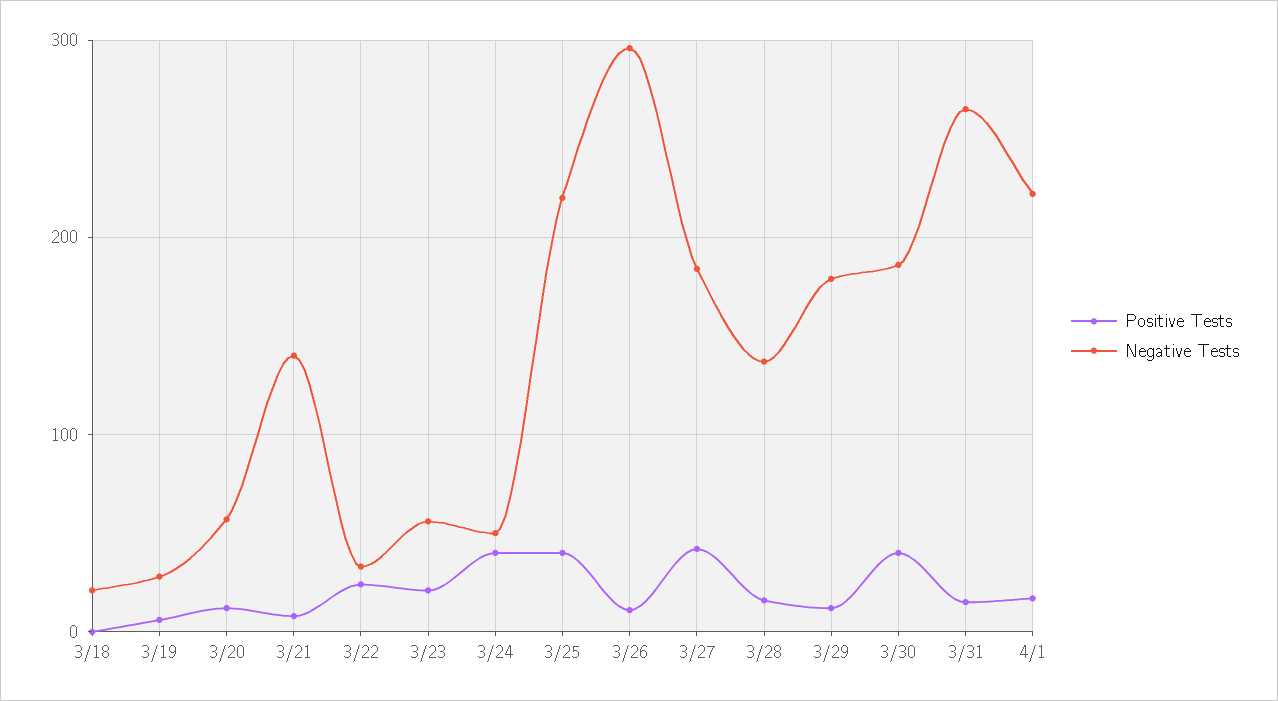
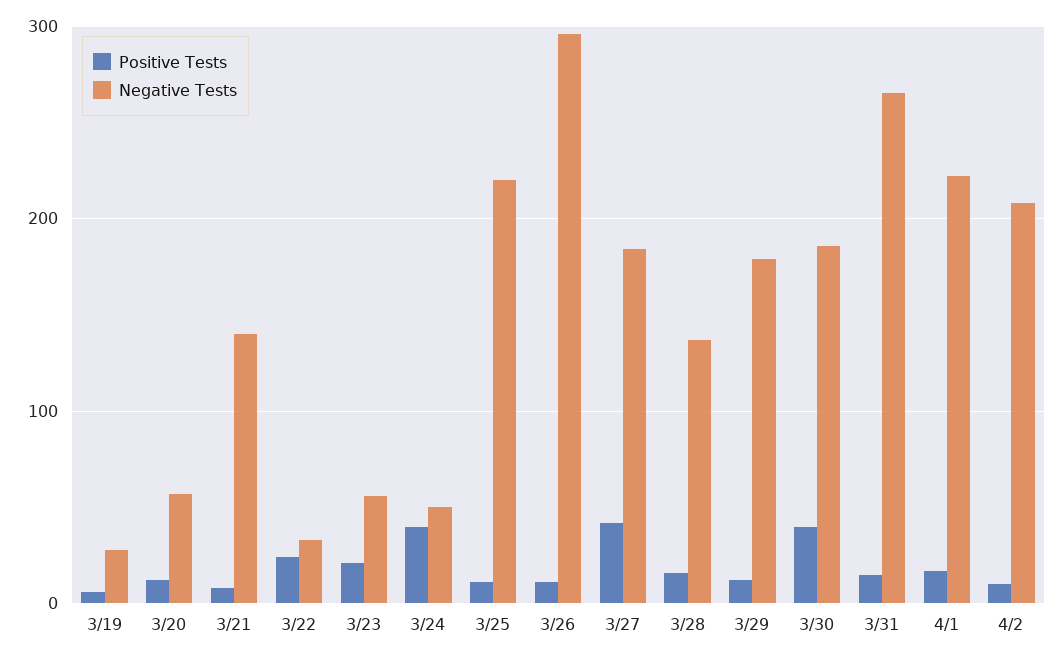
Positive Tests, 3/18: 0 -> none
Negative Tests, 3/18: 20 -> none
Positive Tests, 3/25: 40 -> 10
Positive Tests, 4/2: none -> 10
Negative Tests, 4/2: none -> 210

